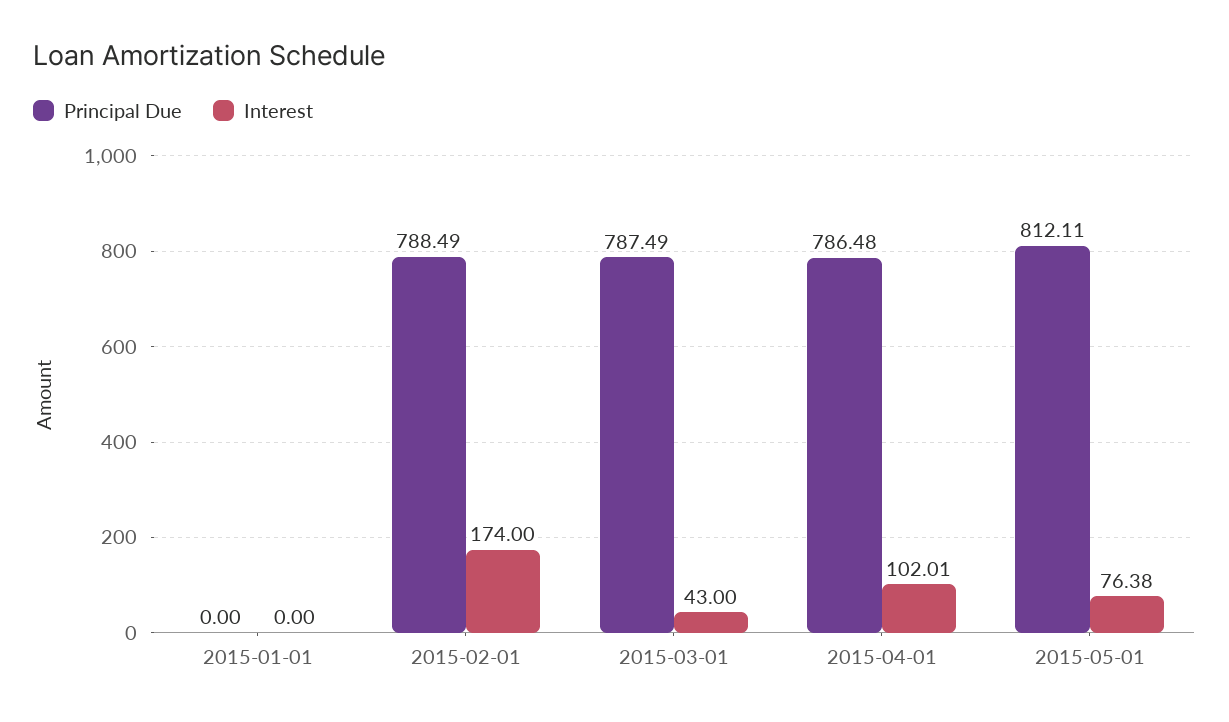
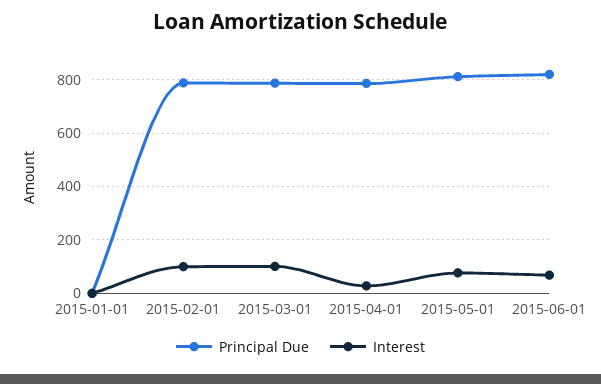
Interest, 2015-02-01: 174 -> 100
Interest, 2015-03-01: 43 -> 100
Interest, 2015-04-01: 102.01 -> 25
Principal Due, 2015-06-01: none -> 825
Interest, 2015-06-01: none -> 75

